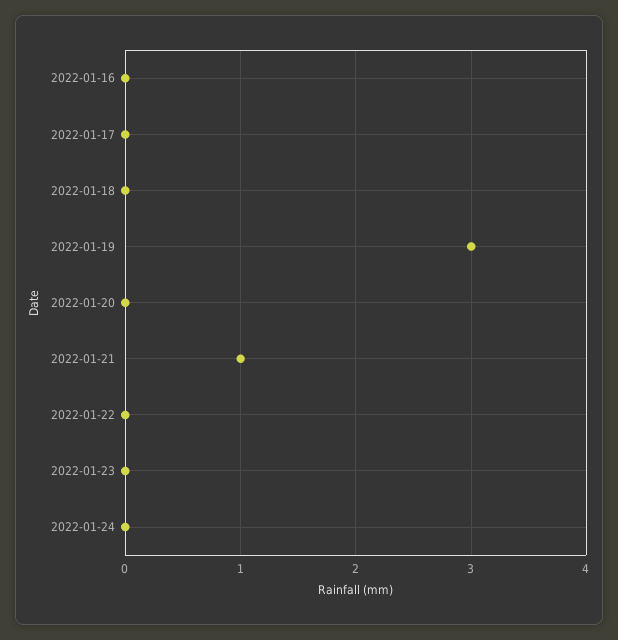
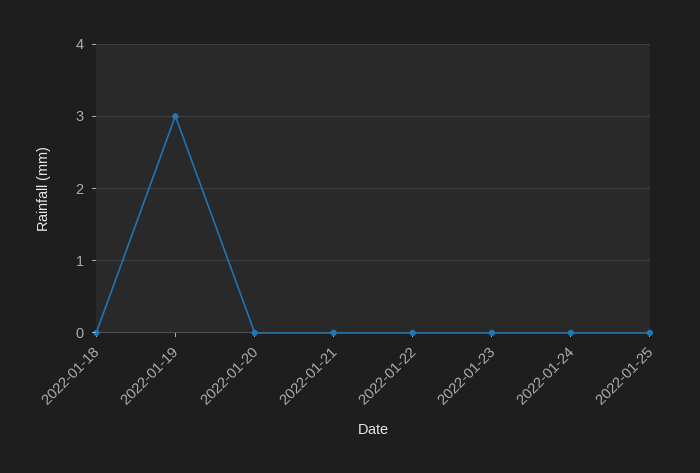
2022-01-16: 0 -> none
2022-01-17: 0 -> none
2022-01-21: 1 -> 0
2022-01-25: none -> 0

